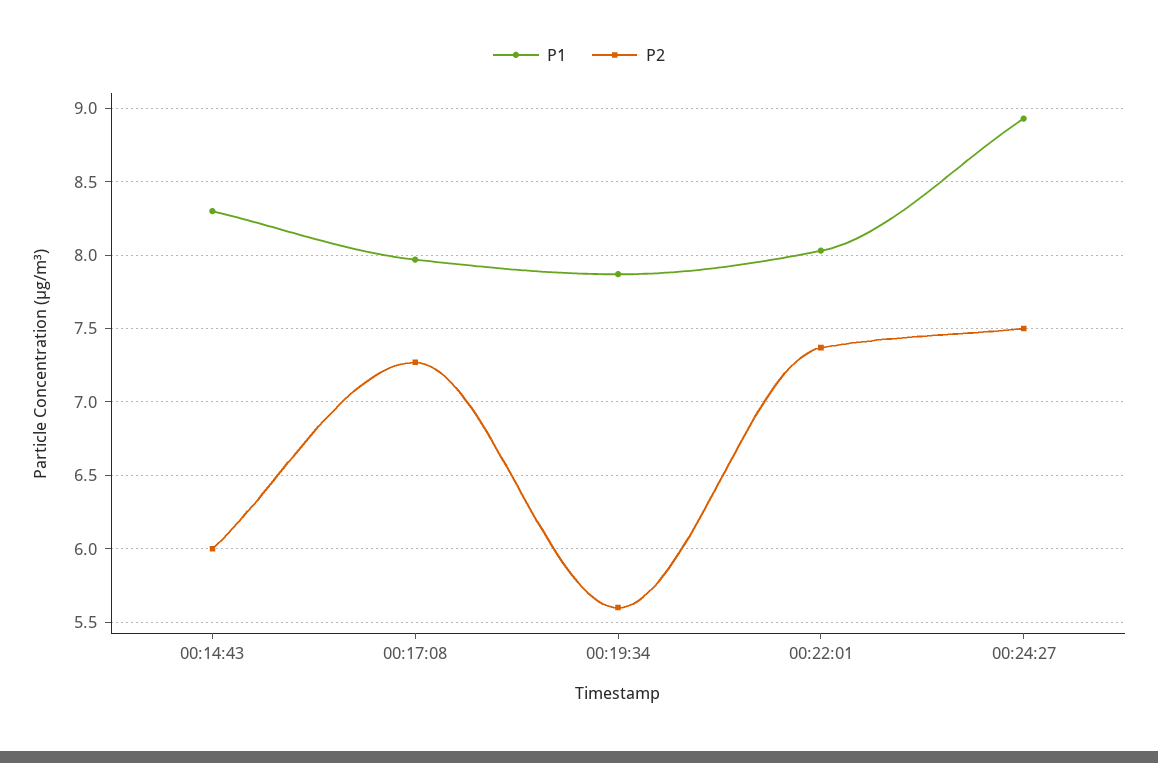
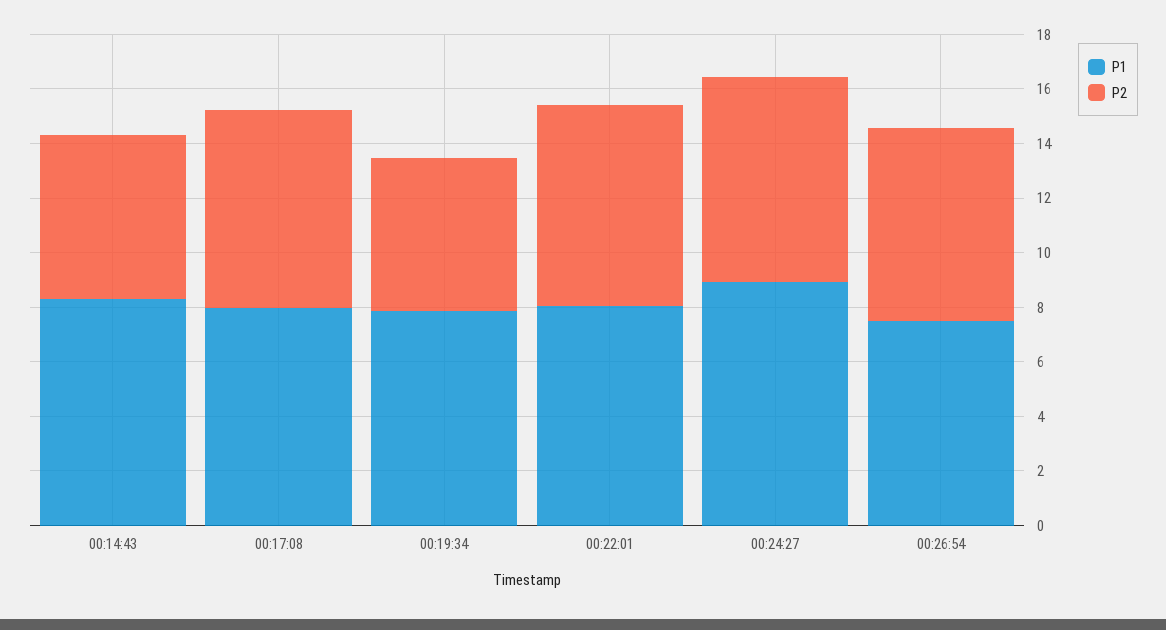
P1, 00:26:54: none -> 7.5
P2, 00:26:54: none -> 7

